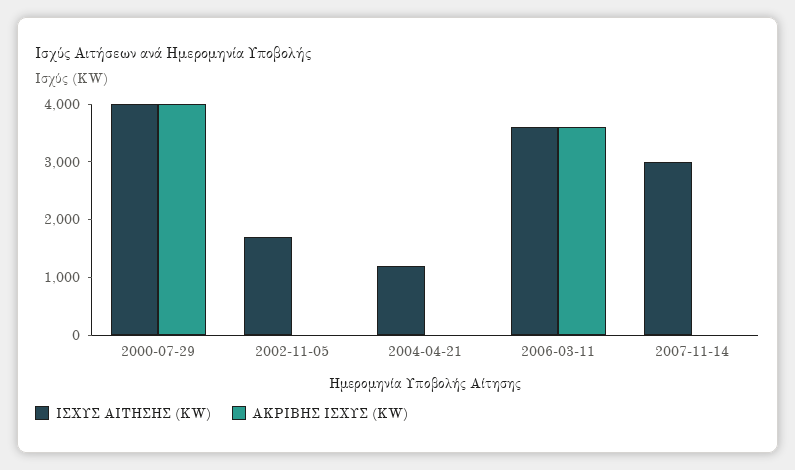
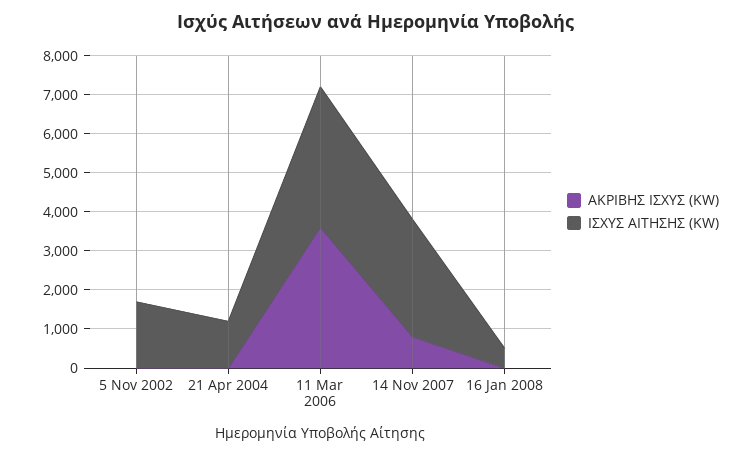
ΙΣΧΥΣ ΑΙΤΗΣΗΣ (KW), 2000-07-29: 4000 -> none
ΑΚΡΙΒΗΣ ΙΣΧΥΣ (KW), 2000-07-29: 4000 -> none
ΑΚΡΙΒΗΣ ΙΣΧΥΣ (KW), 2007-11-14: 0 -> 750
ΑΚΡΙΒΗΣ ΙΣΧΥΣ (KW), 16 Jan 2008: none -> 0
ΙΣΧΥΣ ΑΙΤΗΣΗΣ (KW), 16 Jan 2008: none -> 500

